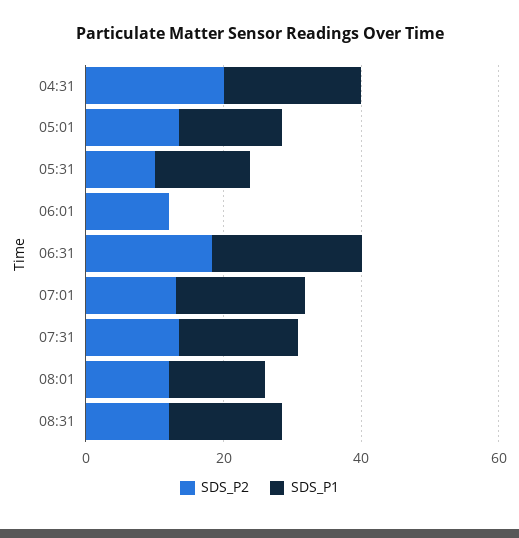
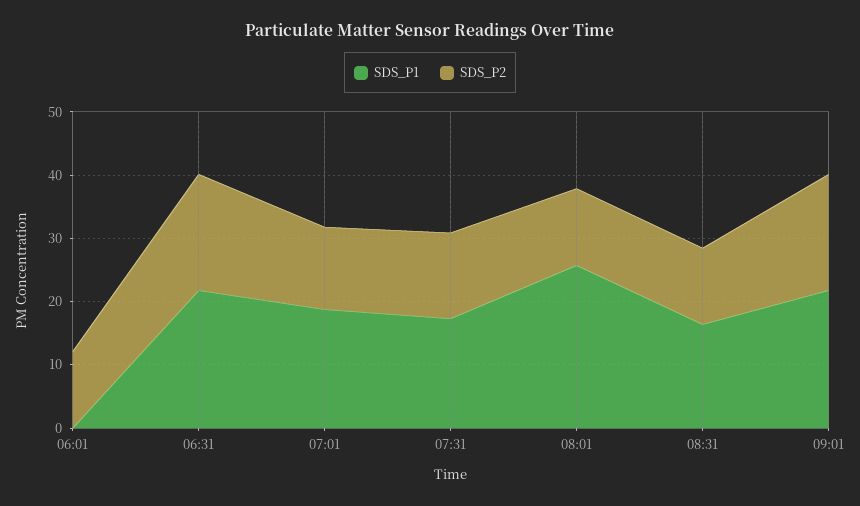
SDS_P2, 04:31: 20 -> none
SDS_P1, 04:31: 20 -> none
SDS_P2, 05:01: 15 -> none
SDS_P1, 05:01: 15 -> none
SDS_P2, 05:31: 10 -> none
SDS_P1, 05:31: 15 -> none
SDS_P1, 08:01: 15 -> 26
SDS_P1, 09:01: none -> 22
SDS_P2, 09:01: none -> 18

